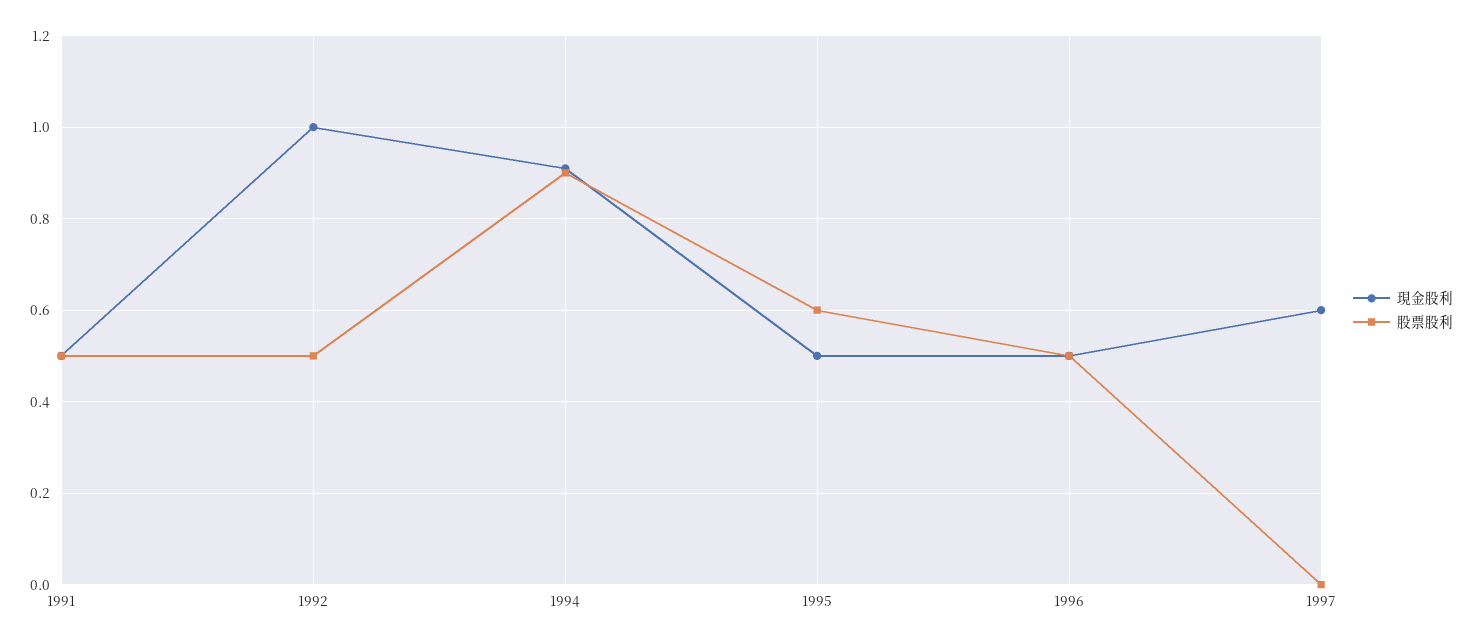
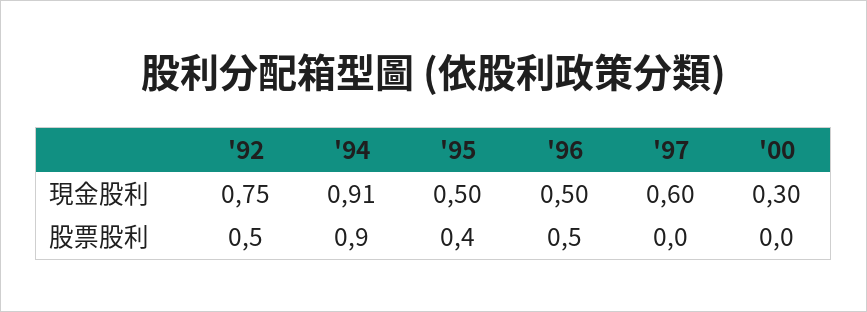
現金股利, 1991: 0.5 -> none
股票股利, 1991: 0.5 -> none
現金股利, 1992: 1 -> 0.75
股票股利, 1995: 0.6 -> 0.4
現金股利, '00: none -> 0.3
股票股利, '00: none -> 0

